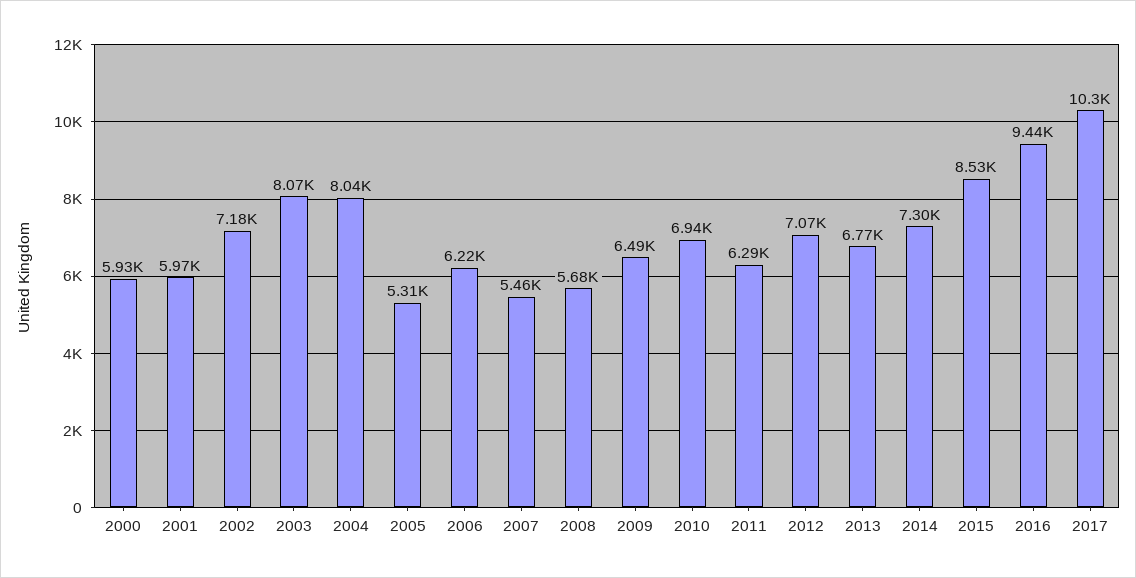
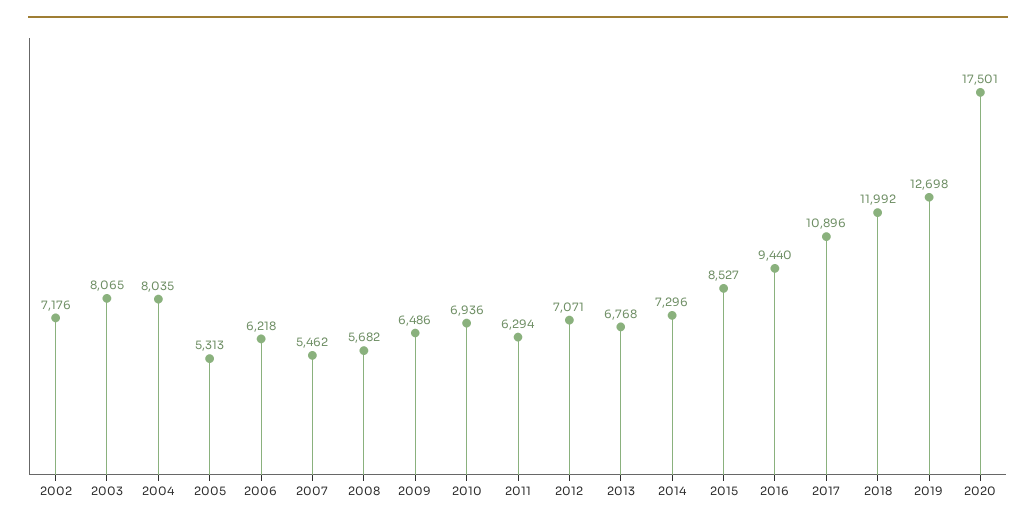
2000: 5930 -> none
2001: 5970 -> none
2017: 10300 -> 10896
2018: none -> 11992
2019: none -> 12698
2020: none -> 17501

